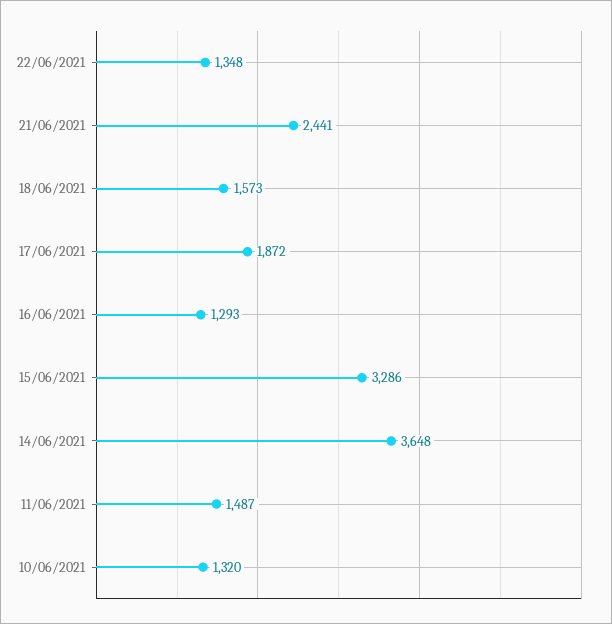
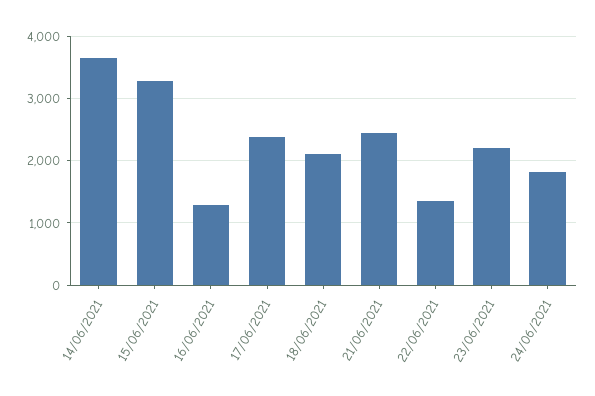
18/06/2021: 1573 -> 2100
17/06/2021: 1872 -> 2400
11/06/2021: 1487 -> none
10/06/2021: 1320 -> none
23/06/2021: none -> 2200
24/06/2021: none -> 1800

